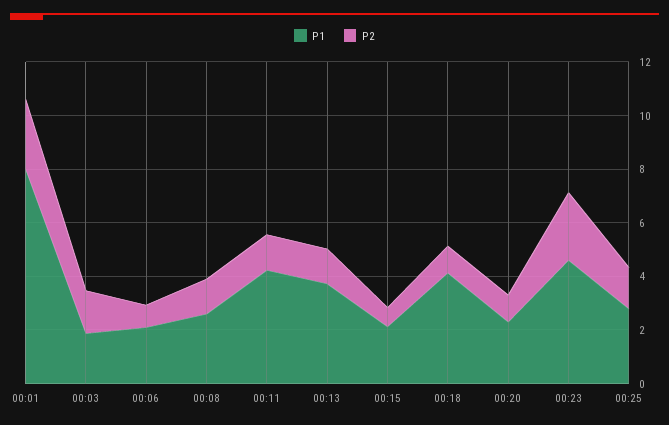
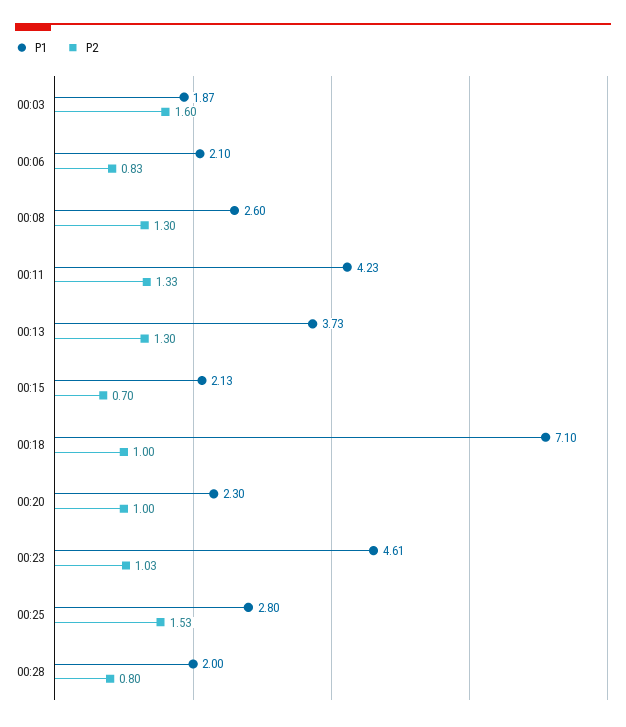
P1, 00:01: 8 -> none
P2, 00:01: 2.5 -> none
P1, 00:18: 4 -> 7.1
P2, 00:23: 2.5 -> 1.03
P1, 00:28: none -> 2
P2, 00:28: none -> 0.8

